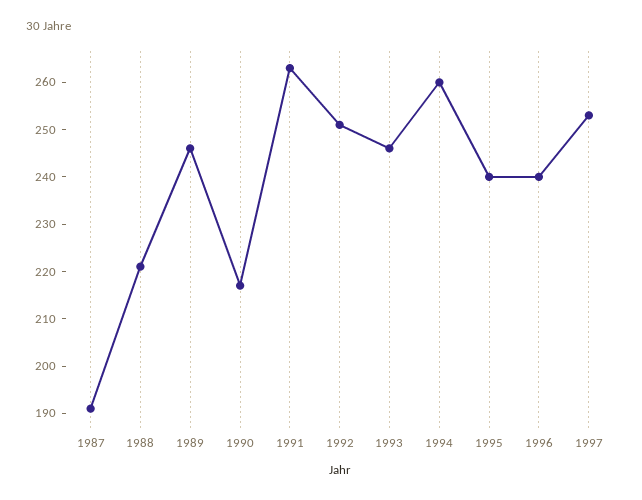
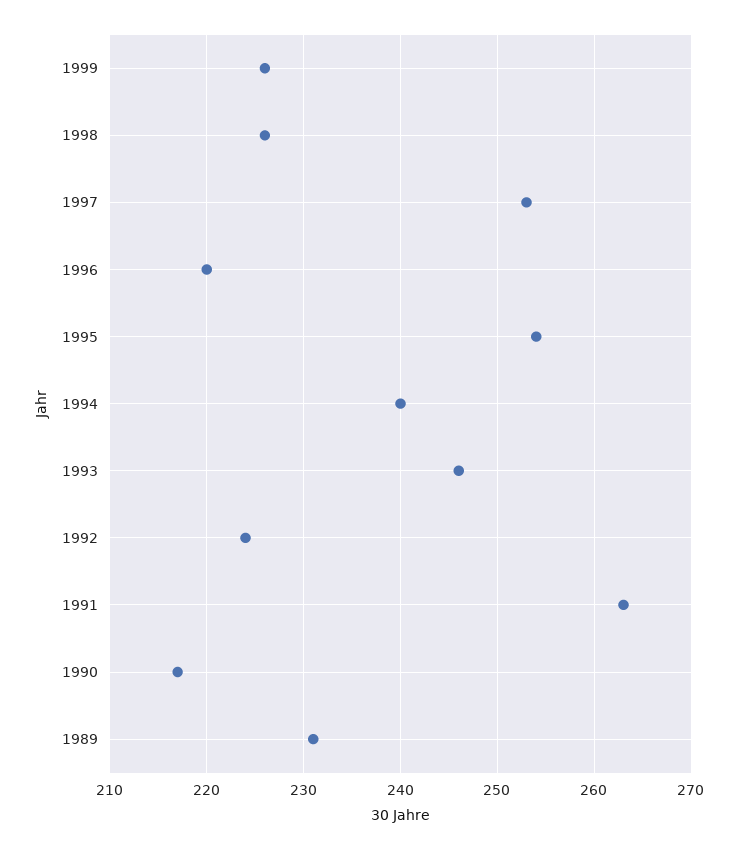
1987: 190 -> none
1988: 220 -> none
1989: 245 -> 231
1992: 250 -> 224
1994: 260 -> 240
1995: 240 -> 254
1996: 240 -> 220
1999: none -> 226
1998: none -> 226

